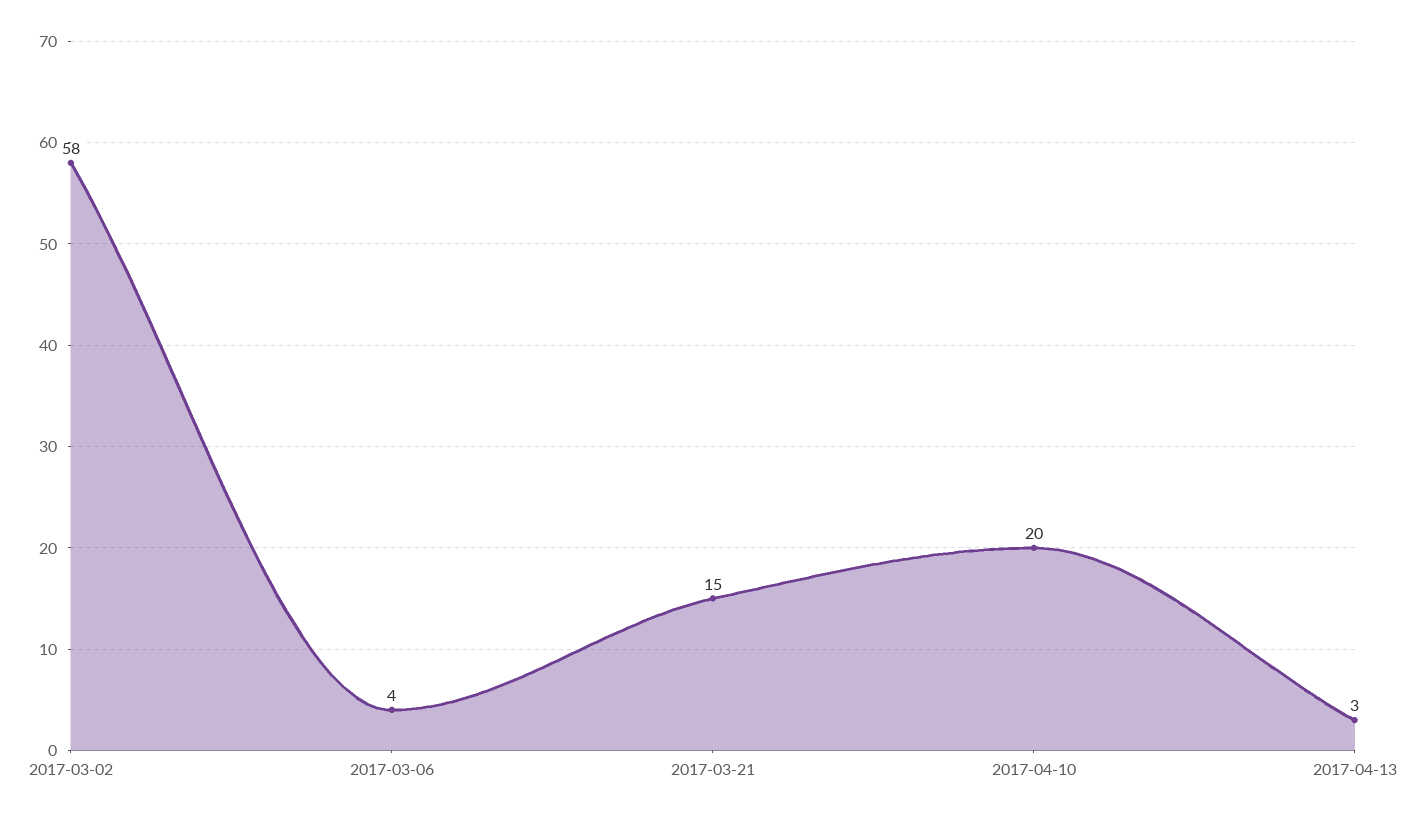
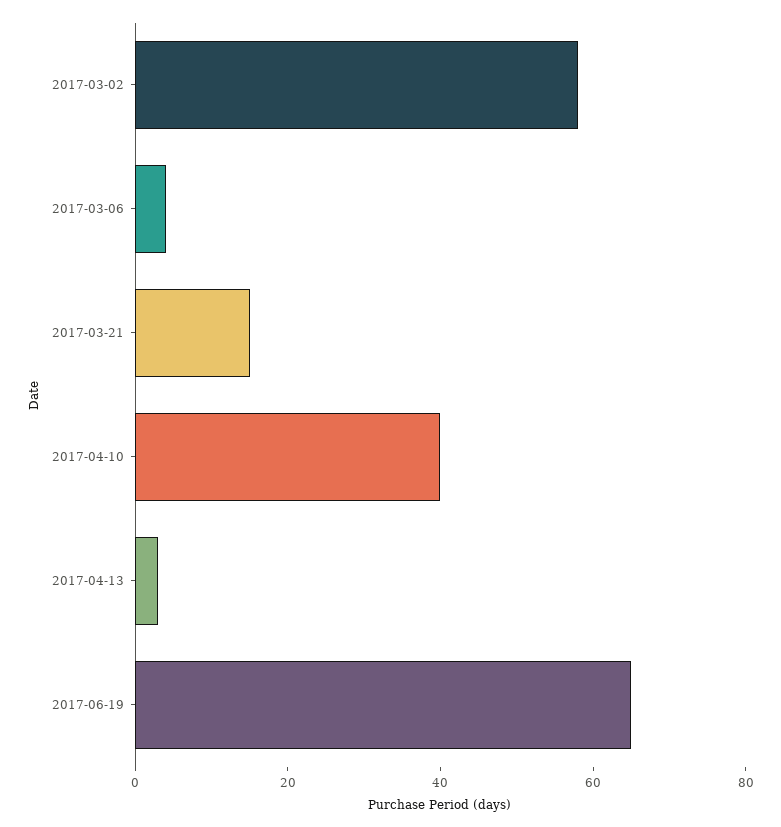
2017-04-10: 20 -> 40
2017-06-19: none -> 65

